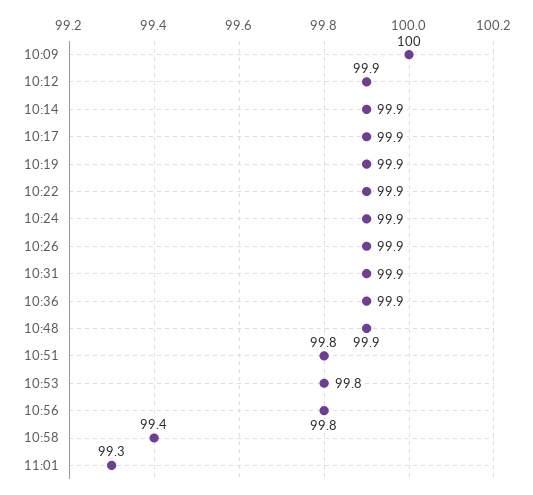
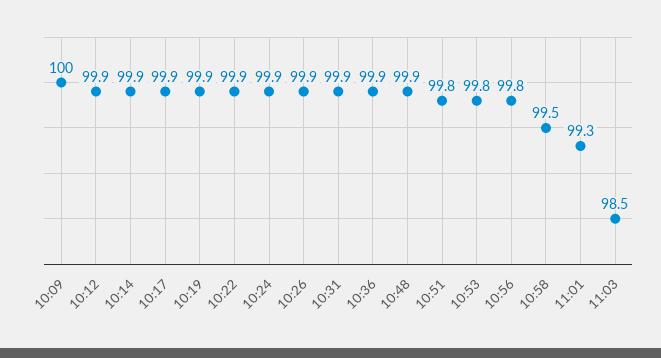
10:58: 99.4 -> 99.5
11:03: none -> 98.5

